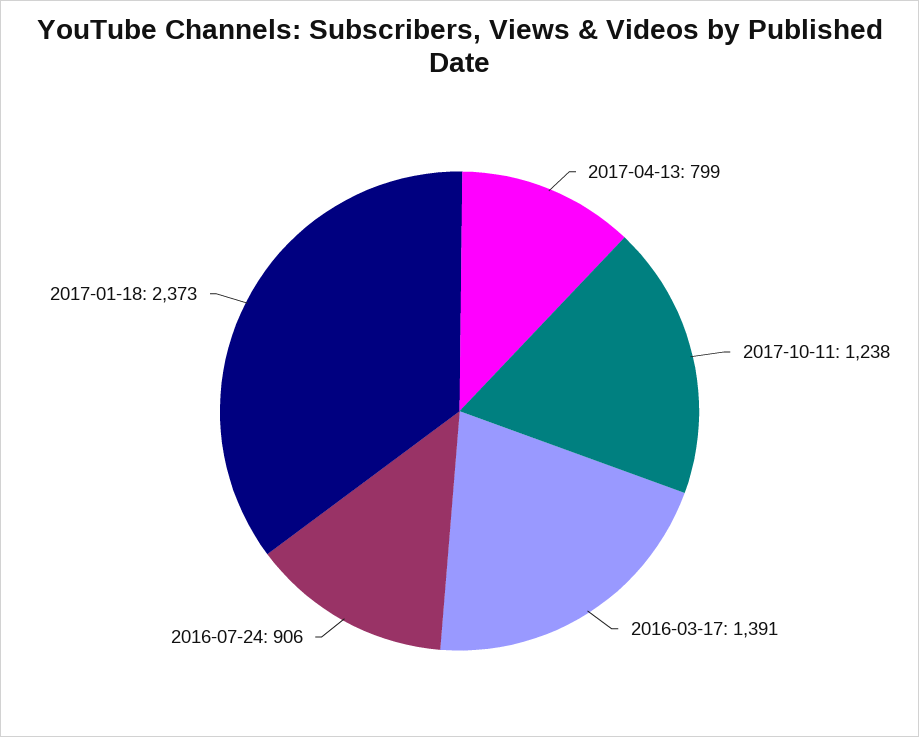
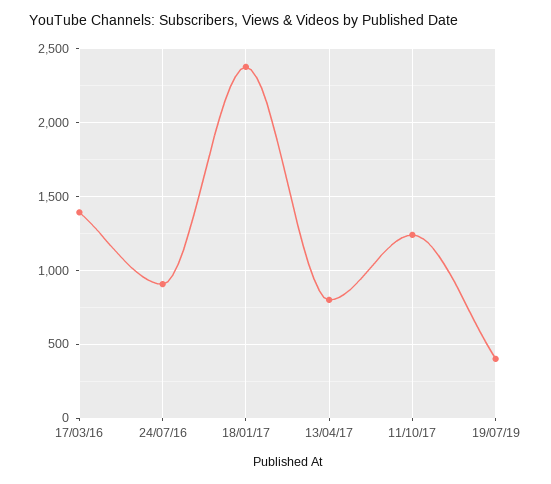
19/07/19: none -> 400

